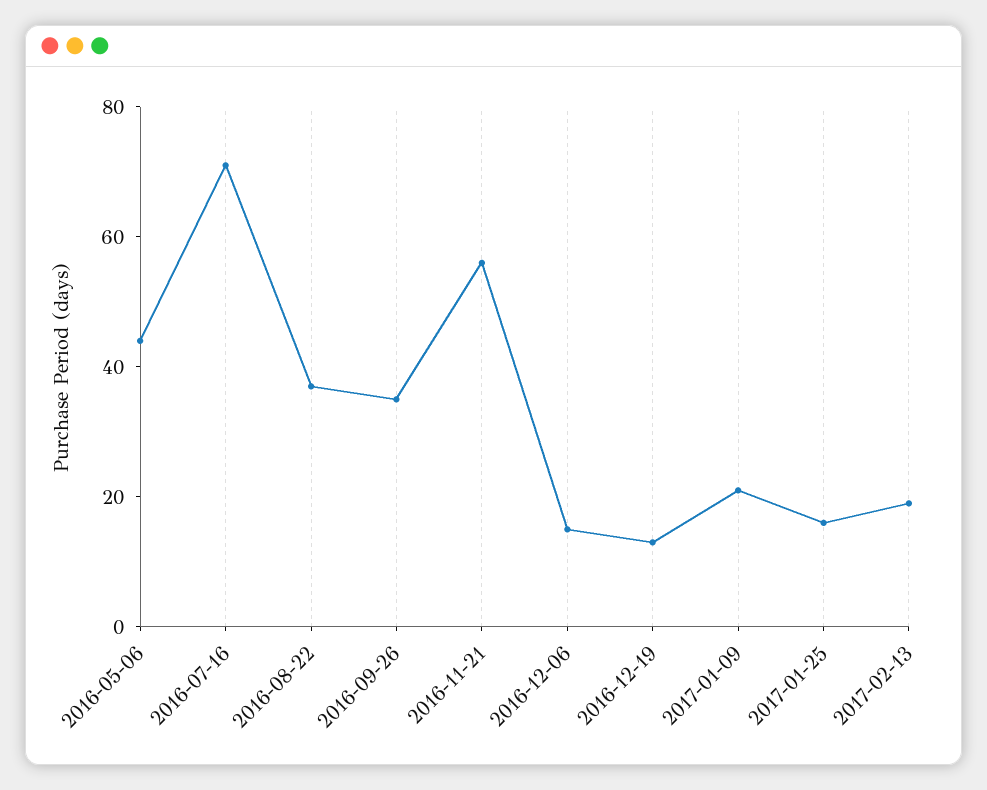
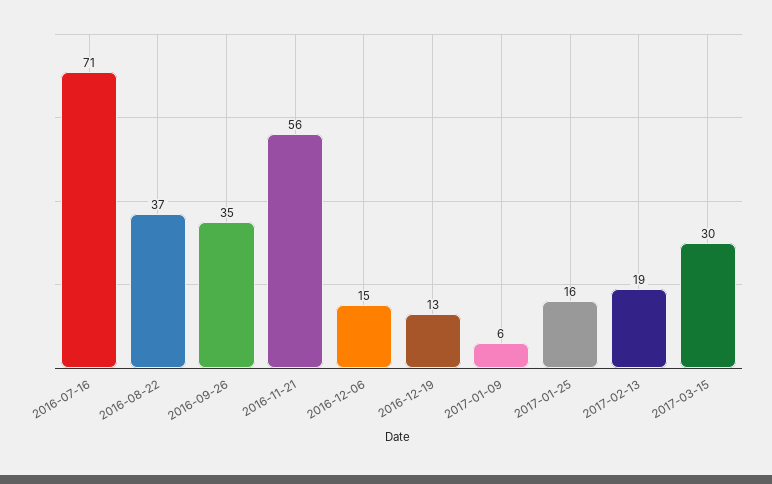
2016-05-06: 45 -> none
2017-01-09: 20 -> 6
2017-03-15: none -> 30

